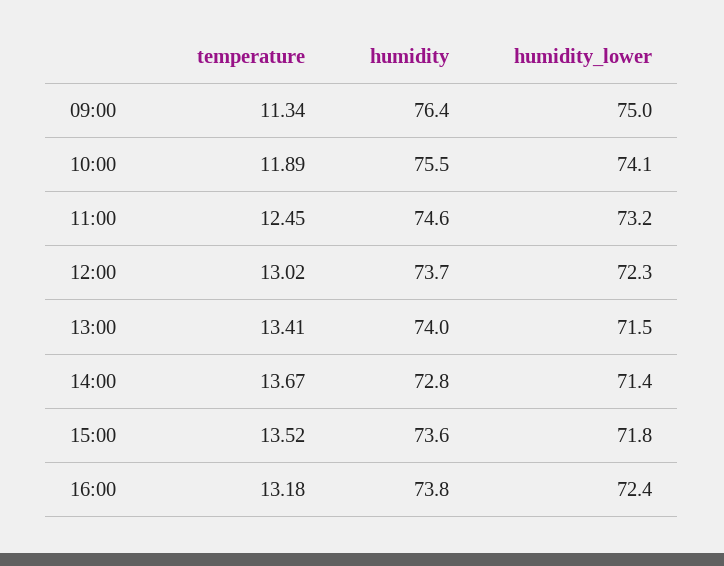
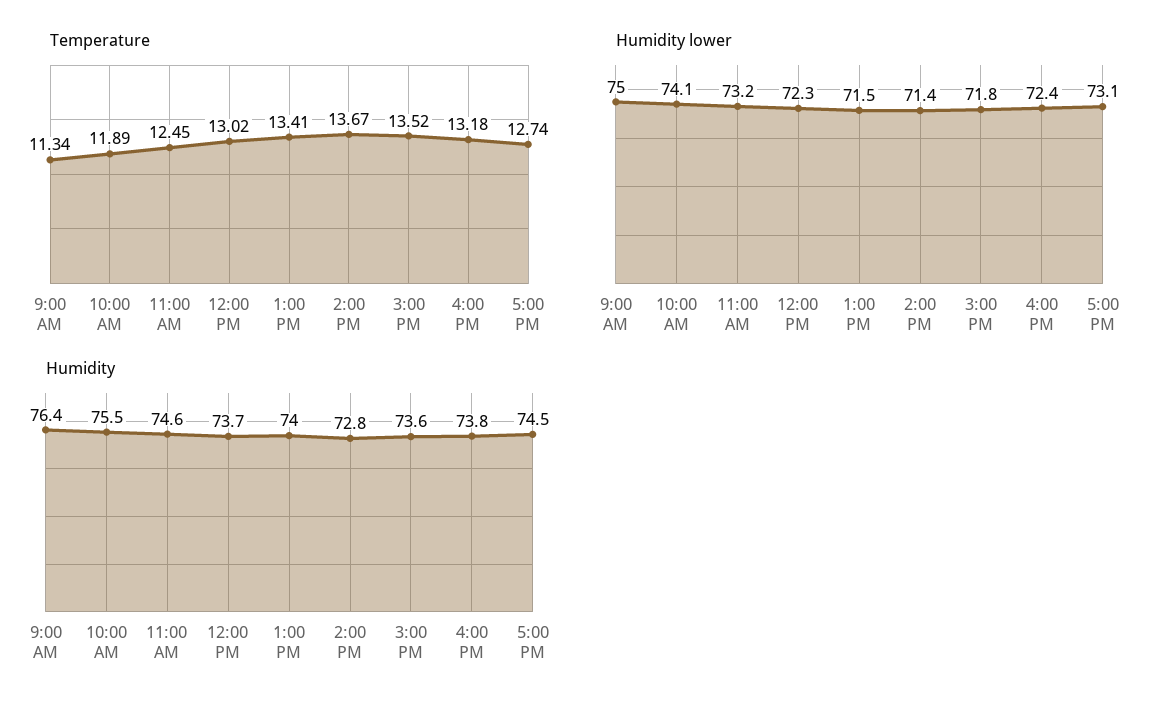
temperature, 5:00 PM: none -> 12.74
humidity_lower, 5:00 PM: none -> 73.1
humidity, 5:00 PM: none -> 74.5

